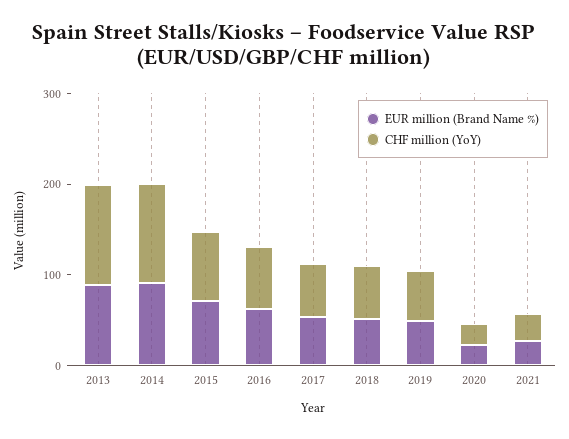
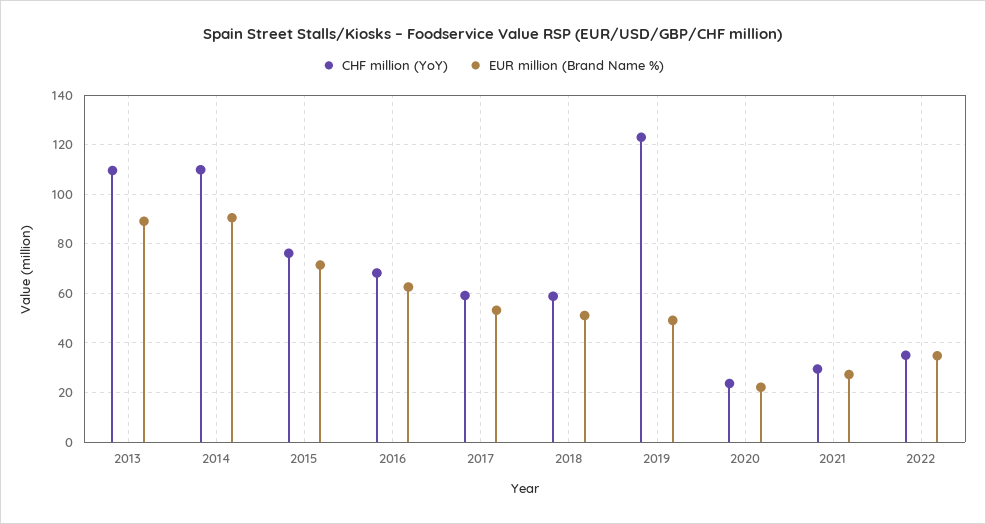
CHF million (YoY), 2019: 60 -> 122.5
CHF million (YoY), 2022: none -> 35
EUR million (Brand Name %), 2022: none -> 35

